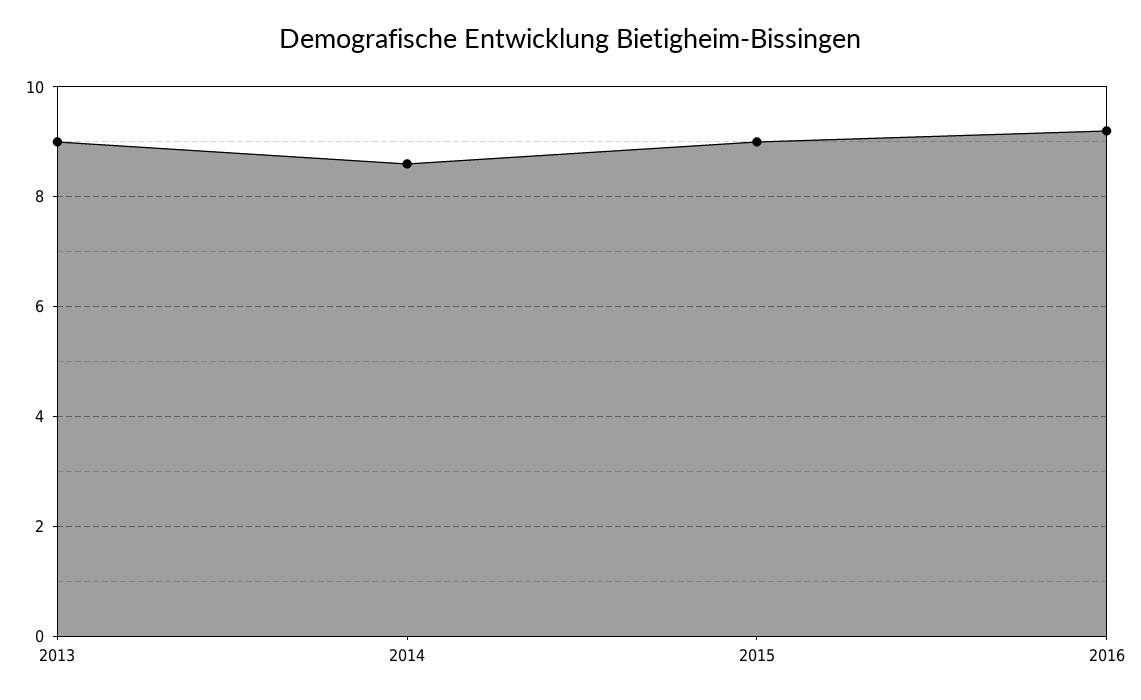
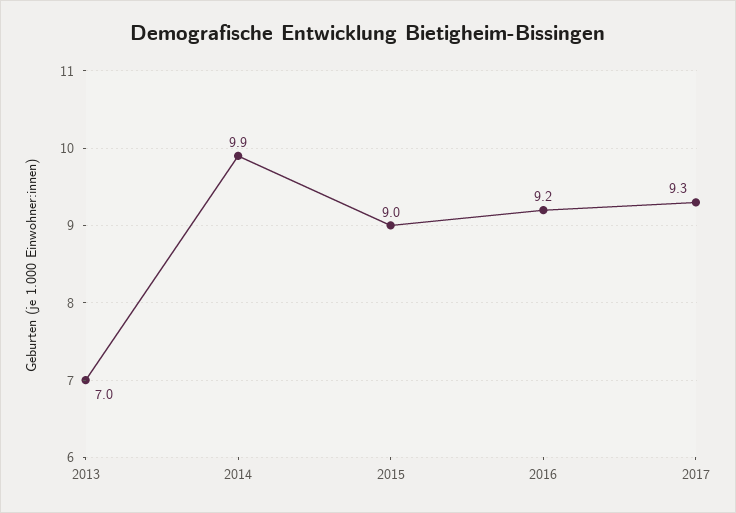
2013: 9 -> 7
2014: 8.5 -> 9.9
2017: none -> 9.3

